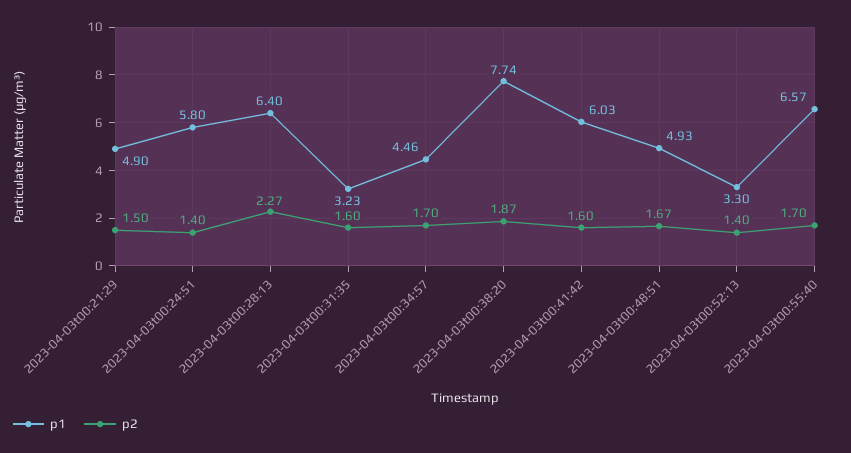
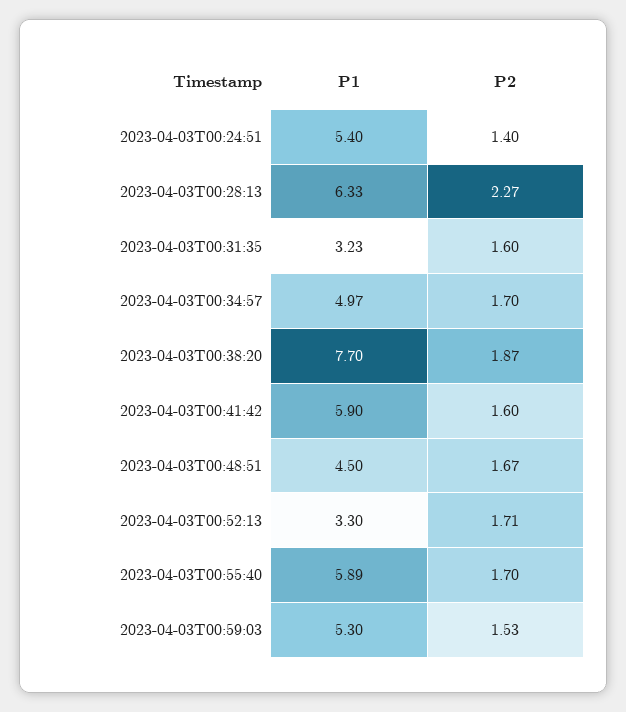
p1, 2023-04-03t00:21:29: 4.9 -> none
p2, 2023-04-03t00:21:29: 1.5 -> none
p1, 2023-04-03t00:24:51: 5.8 -> 5.4
p1, 2023-04-03t00:28:13: 6.4 -> 6.33
p1, 2023-04-03t00:34:57: 4.46 -> 4.97
p1, 2023-04-03t00:38:20: 7.74 -> 7.7
p1, 2023-04-03t00:41:42: 6.03 -> 5.9
p1, 2023-04-03t00:48:51: 4.93 -> 4.5
p2, 2023-04-03t00:52:13: 1.4 -> 1.71
p1, 2023-04-03t00:55:40: 6.57 -> 5.89
p1, 2023-04-03T00:59:03: none -> 5.3
p2, 2023-04-03T00:59:03: none -> 1.53

